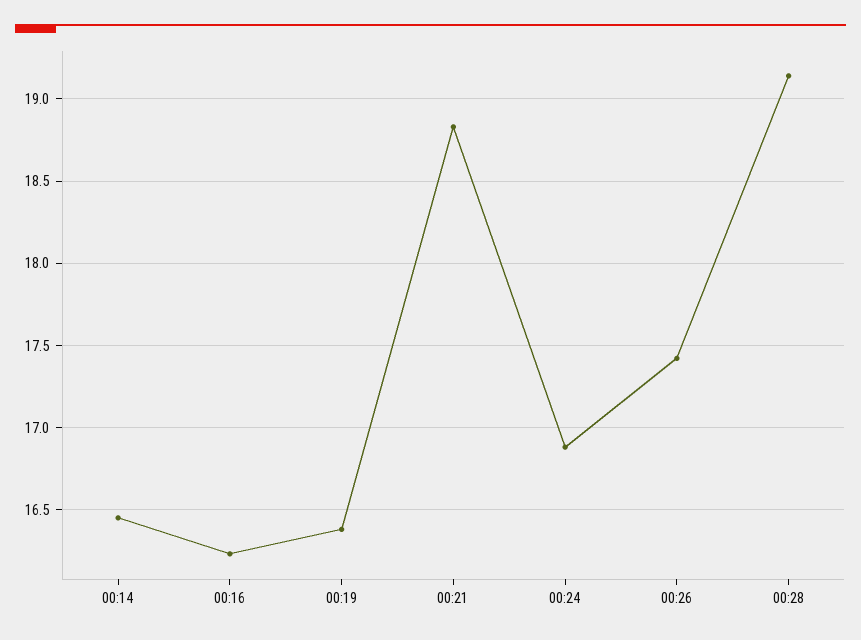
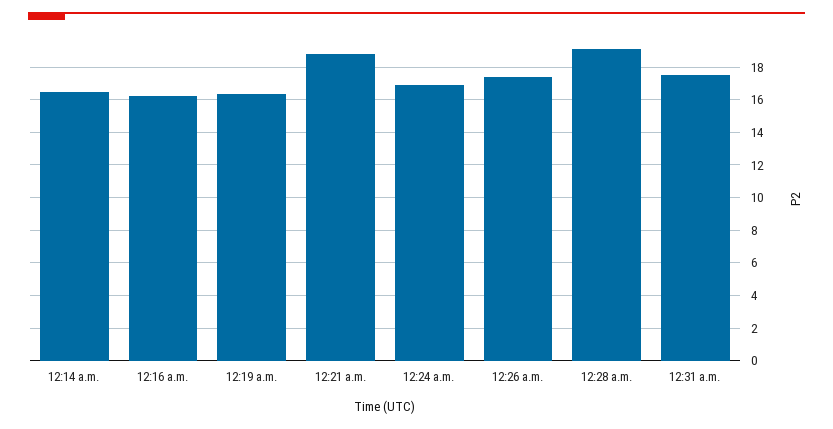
12:31 a.m.: none -> 17.5

